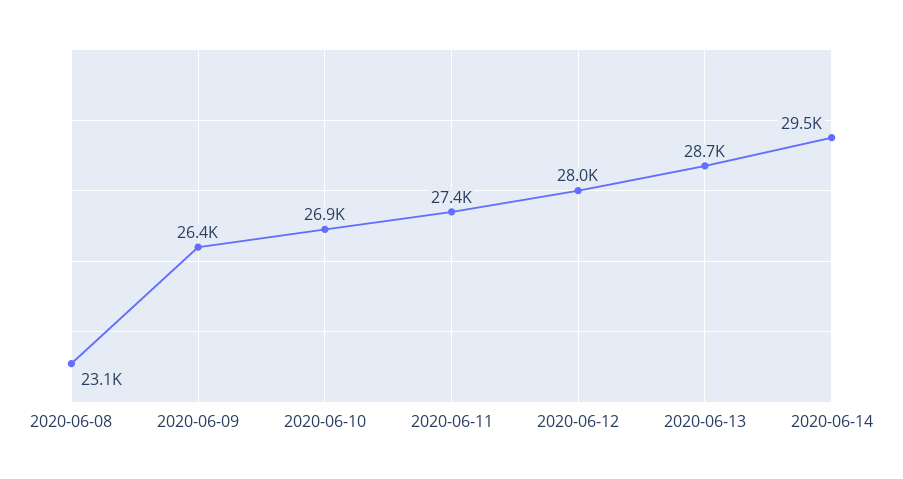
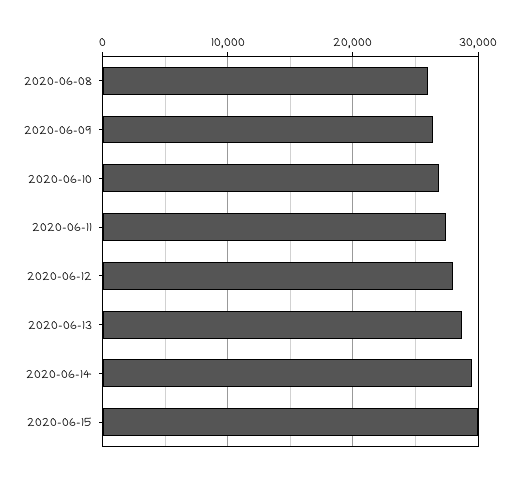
2020-06-08: 23100 -> 26000
2020-06-15: none -> 30000

